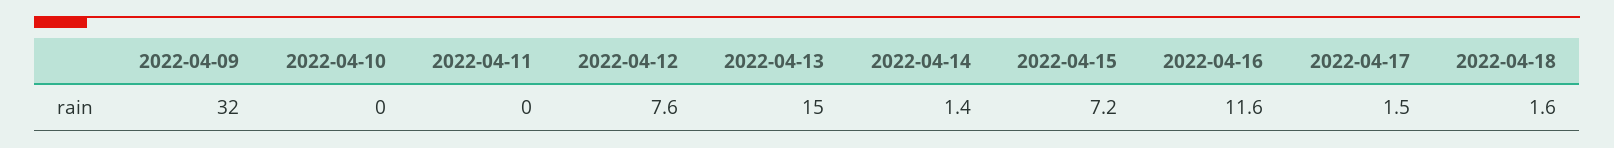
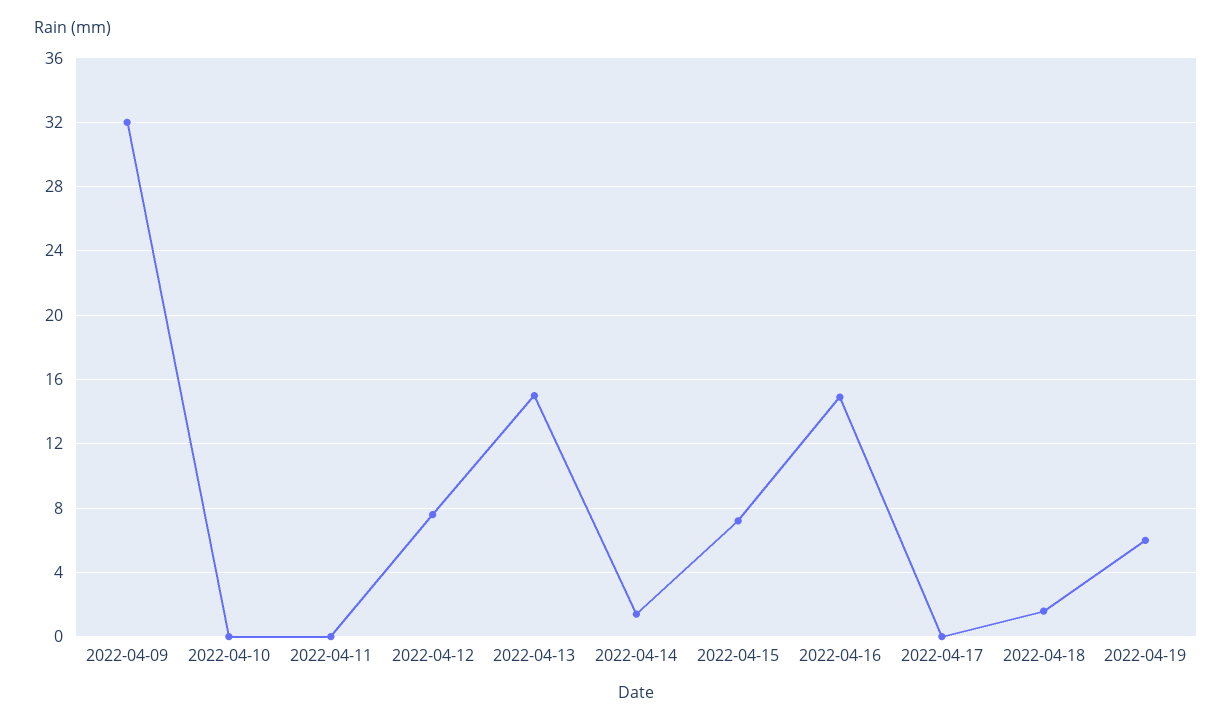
2022-04-16: 11.6 -> 15
2022-04-17: 1.5 -> 0
2022-04-19: none -> 6

